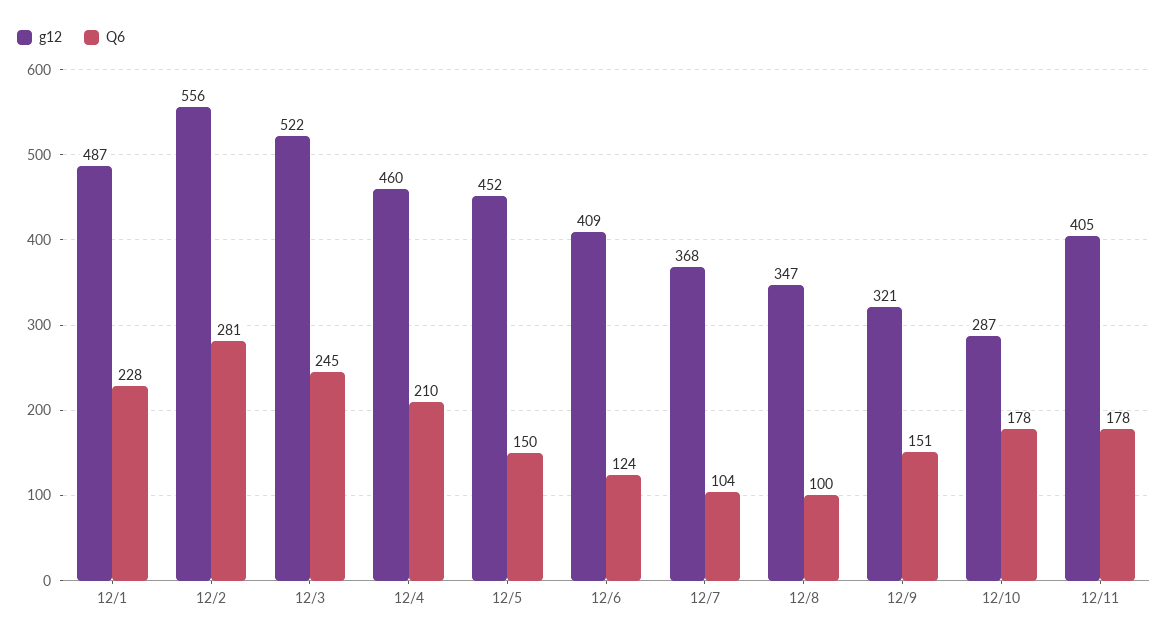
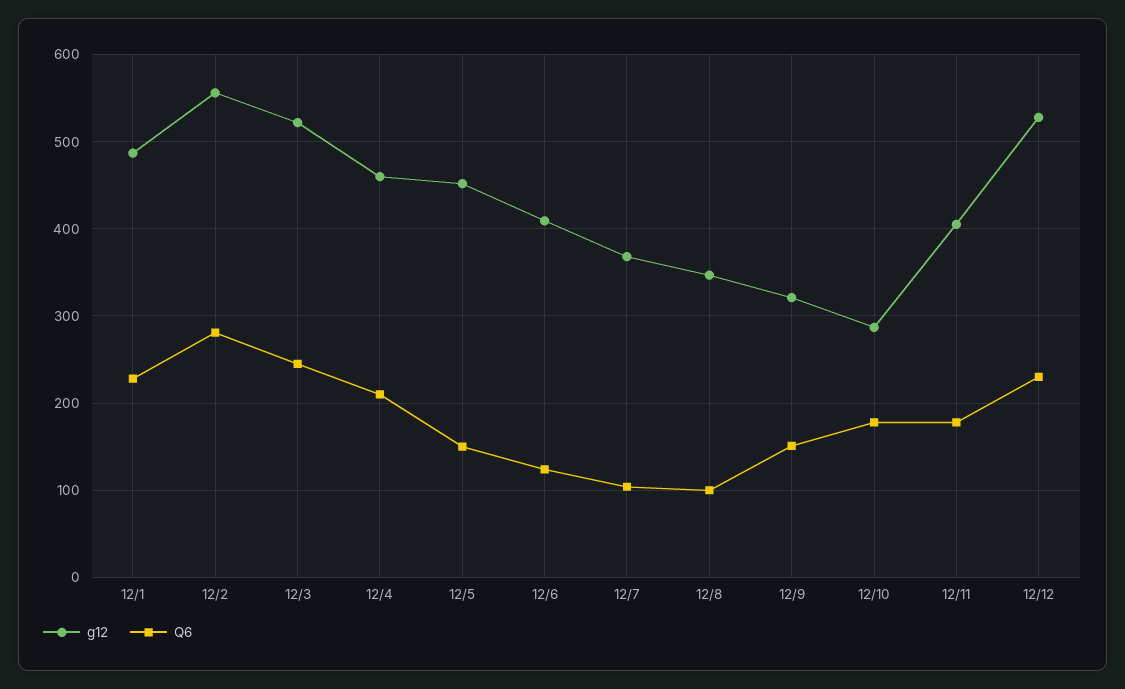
g12, 12/12: none -> 530
Q6, 12/12: none -> 230

